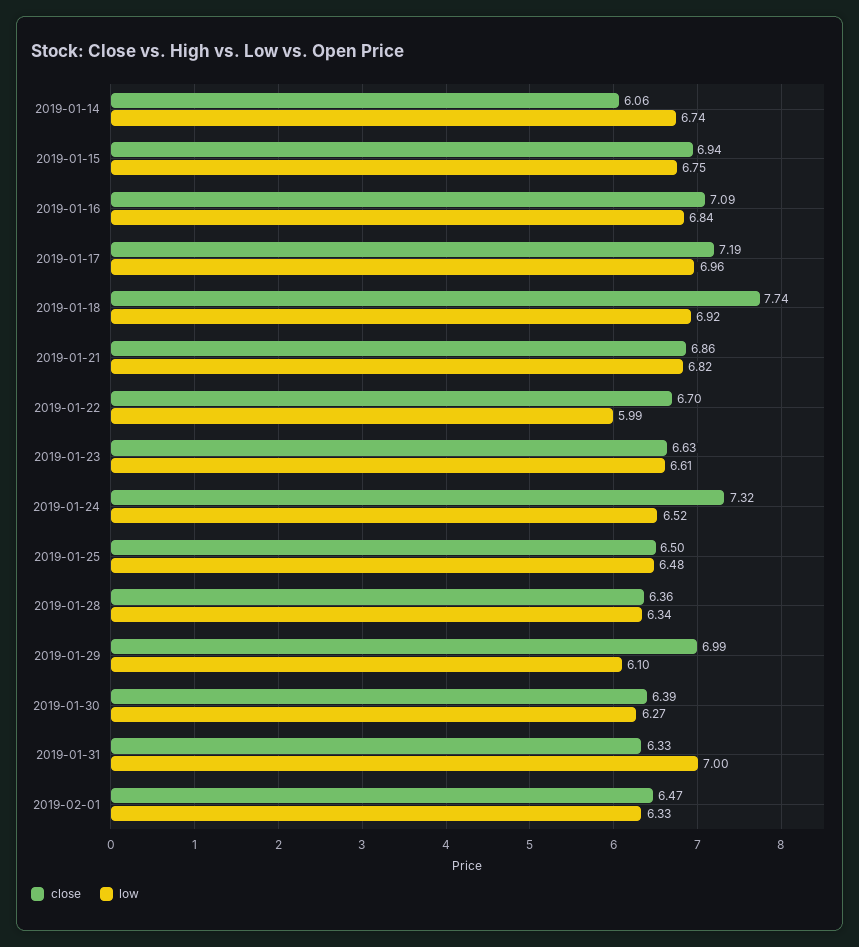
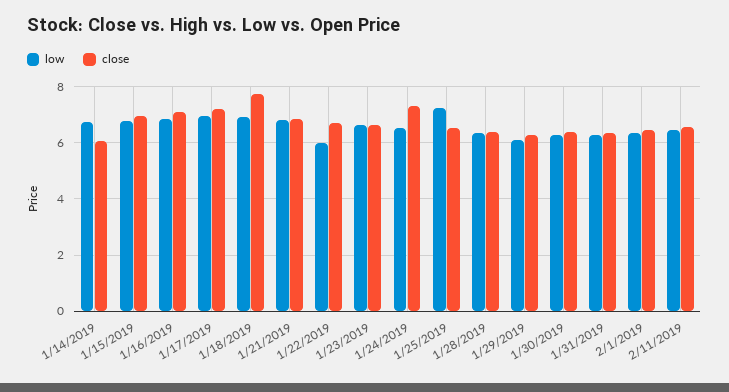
low, 2019-01-25: 6.48 -> 7.25
close, 2019-01-29: 6.99 -> 6.25
low, 2019-01-31: 7 -> 6.25
low, 2/11/2019: none -> 6.5
close, 2/11/2019: none -> 6.5

